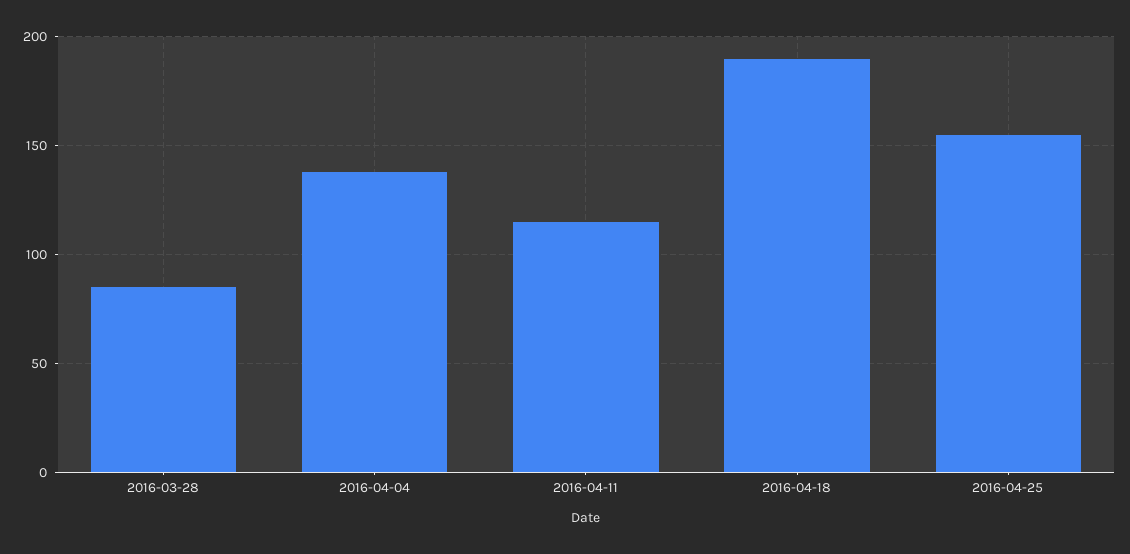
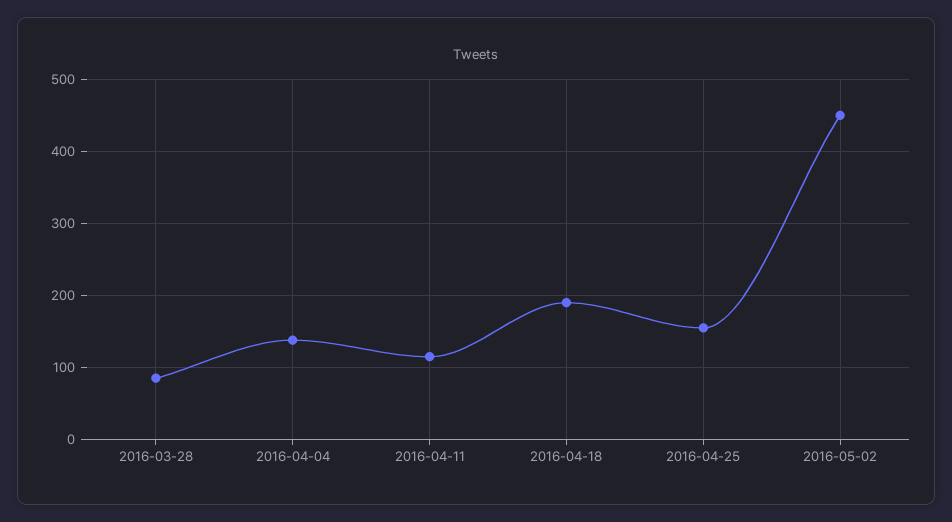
2016-05-02: none -> 450

